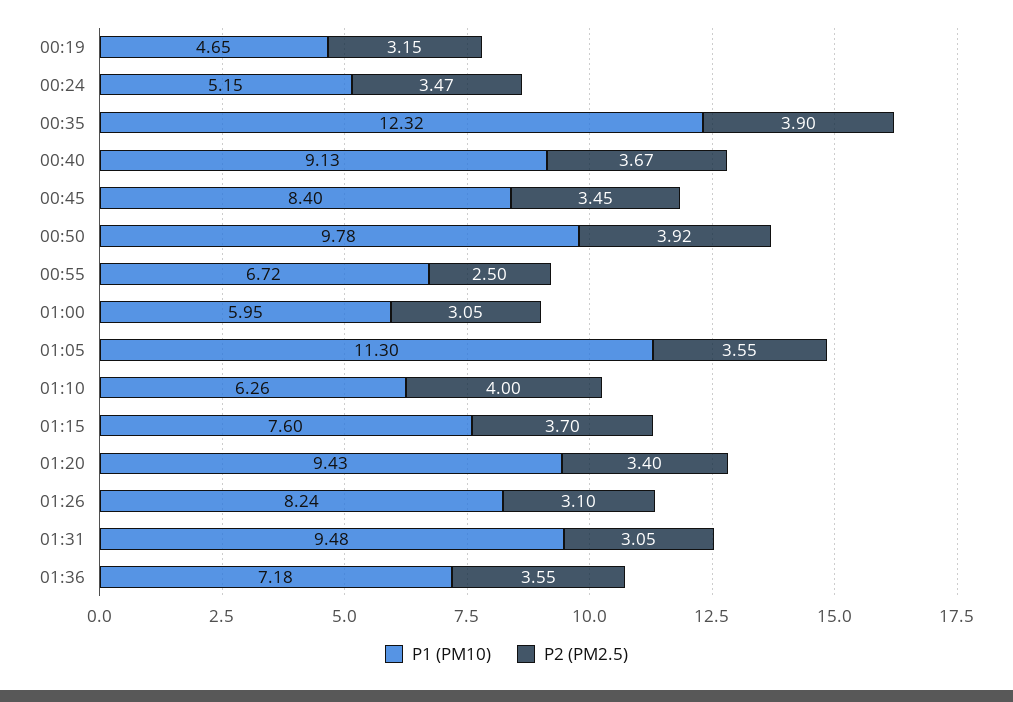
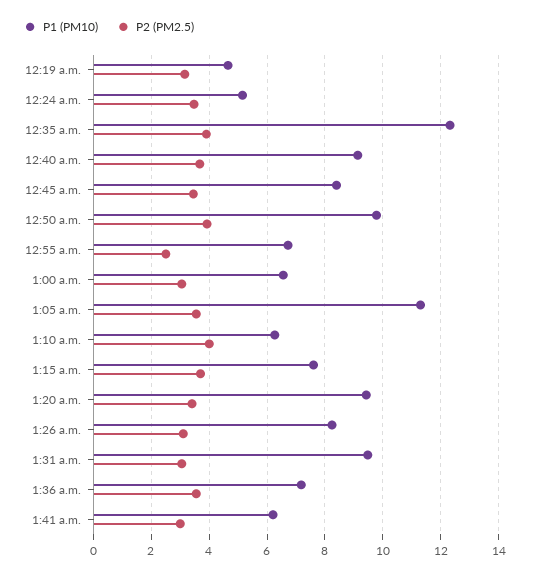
P1 (PM10), 01:00: 5.95 -> 6.5
P1 (PM10), 1:41 a.m.: none -> 6.25
P2 (PM2.5), 1:41 a.m.: none -> 3

